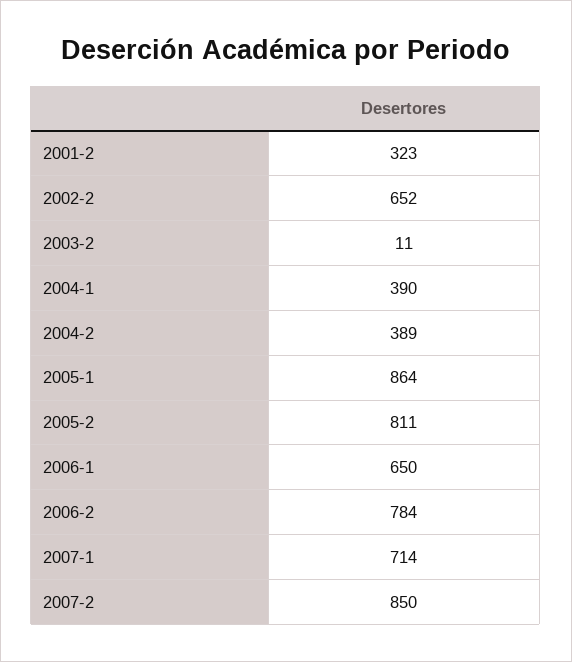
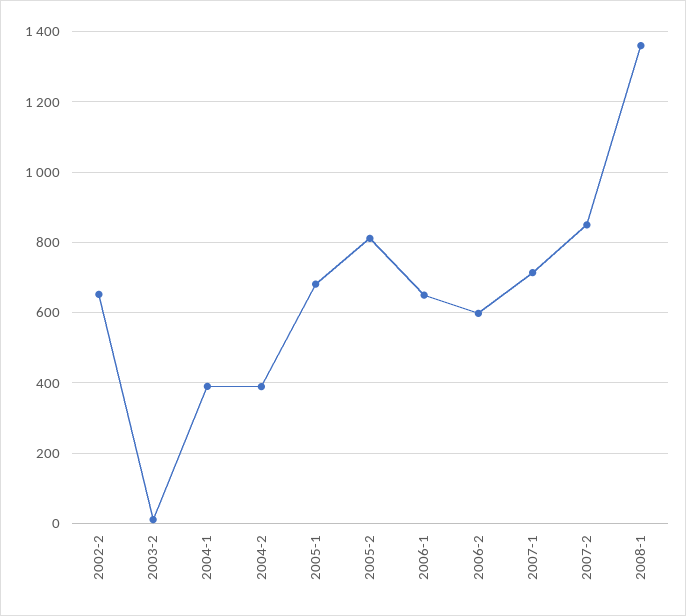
2001-2: 323 -> none
2005-1: 864 -> 680
2006-2: 784 -> 600
2008-1: none -> 1360

